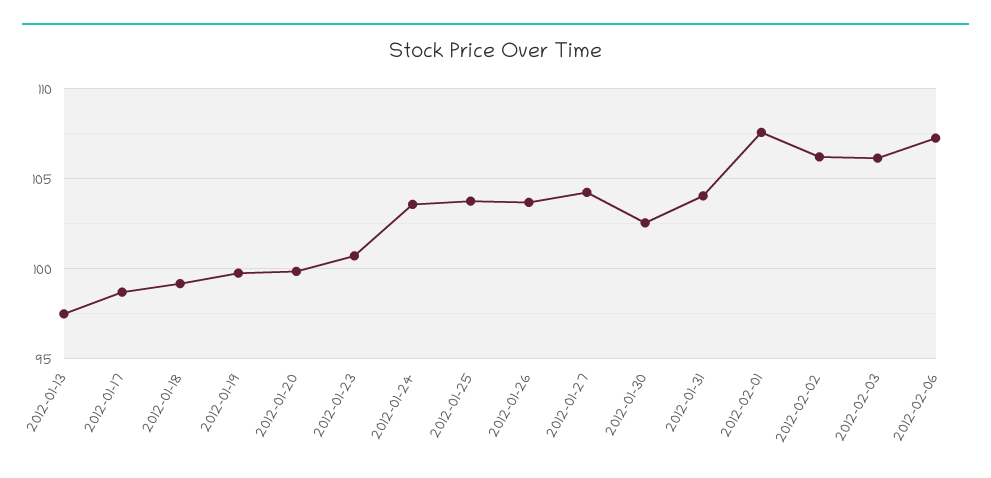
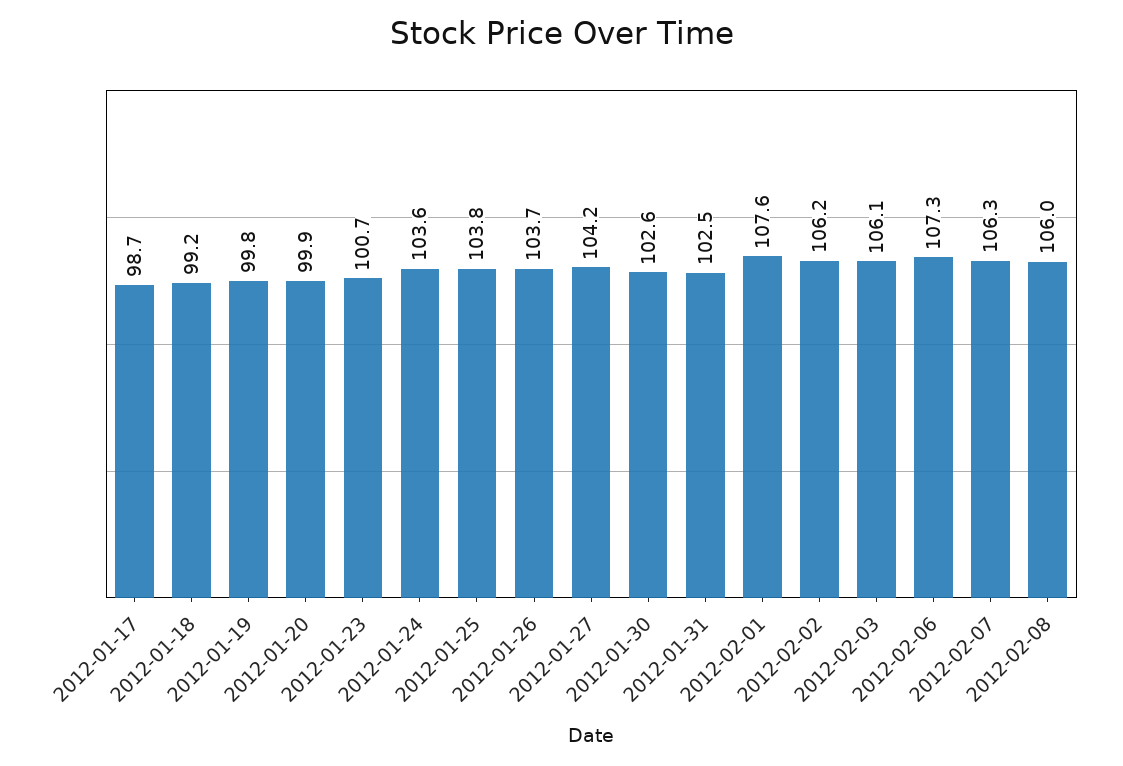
2012-01-13: 97.5 -> none
2012-01-31: 104 -> 102.5
2012-02-07: none -> 106.3
2012-02-08: none -> 106

